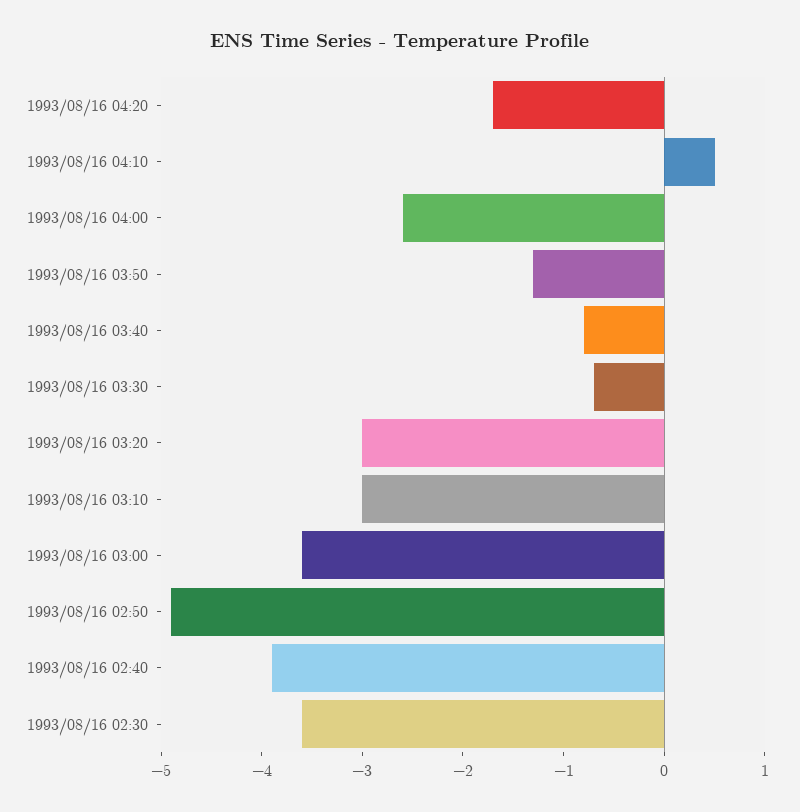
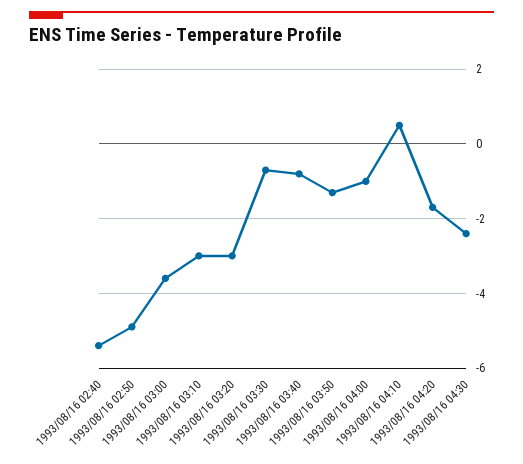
1993/08/16 04:00: -2.6 -> -1
1993/08/16 02:40: -3.9 -> -5.5
1993/08/16 02:30: -3.6 -> none
1993/08/16 04:30: none -> -2.5

